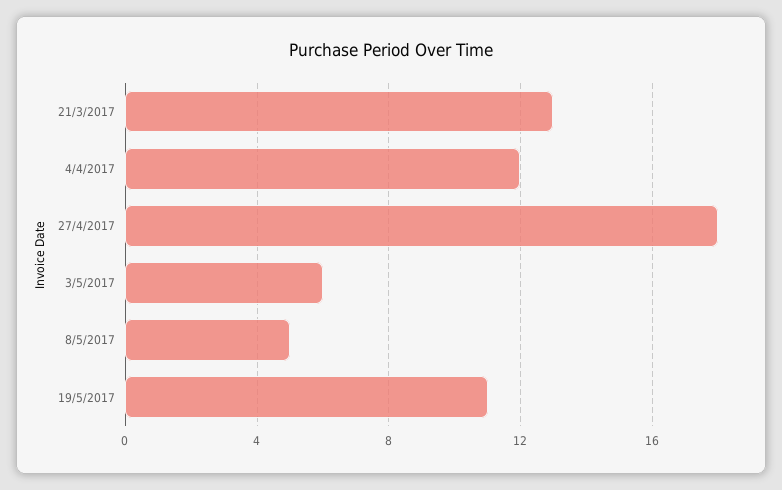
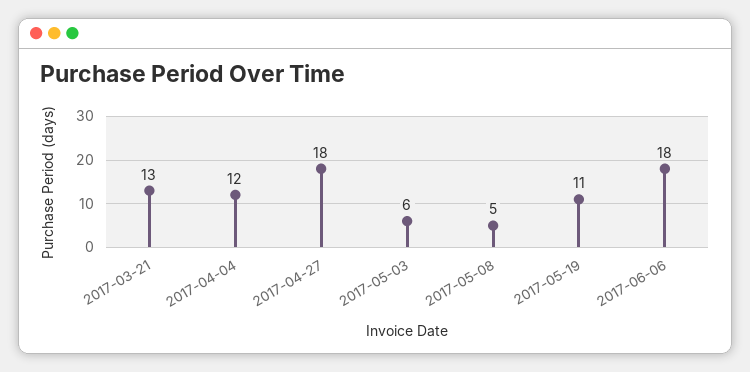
2017-06-06: none -> 18

